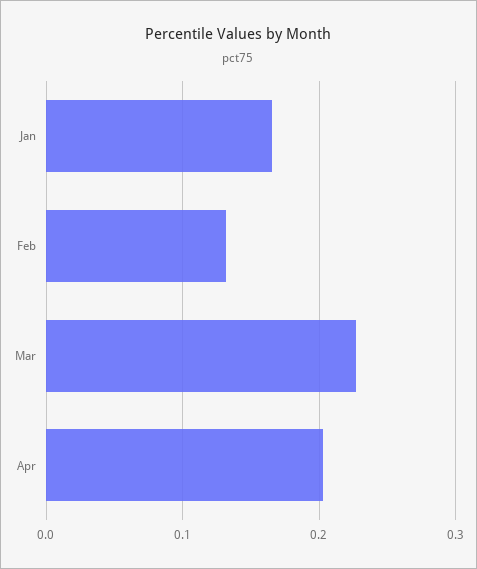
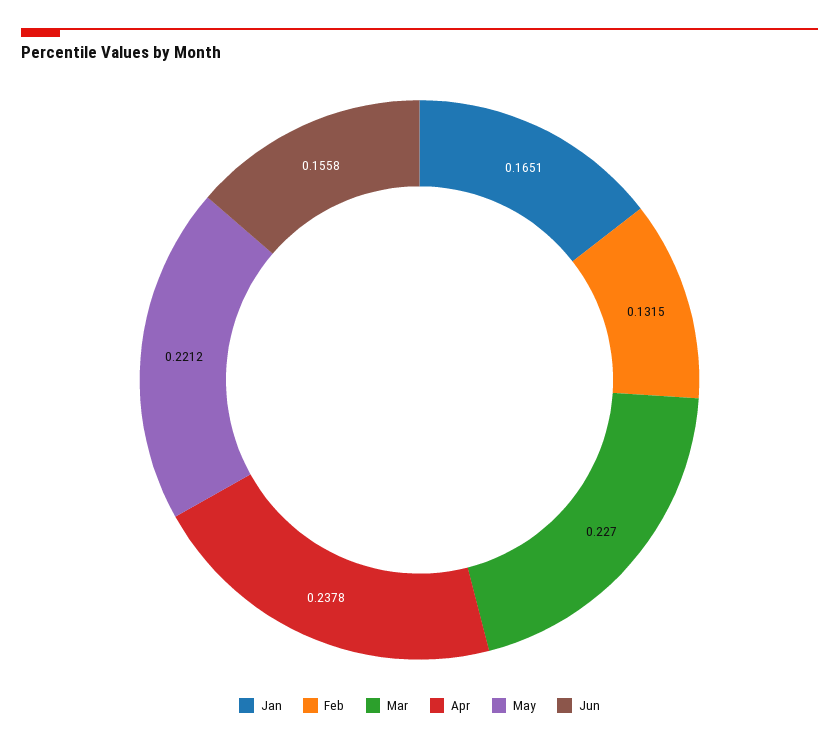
Apr: 0.2 -> 0.2378
May: none -> 0.2212
Jun: none -> 0.1558

